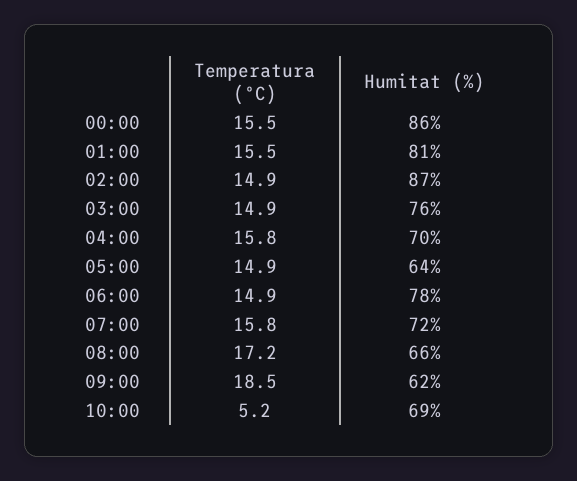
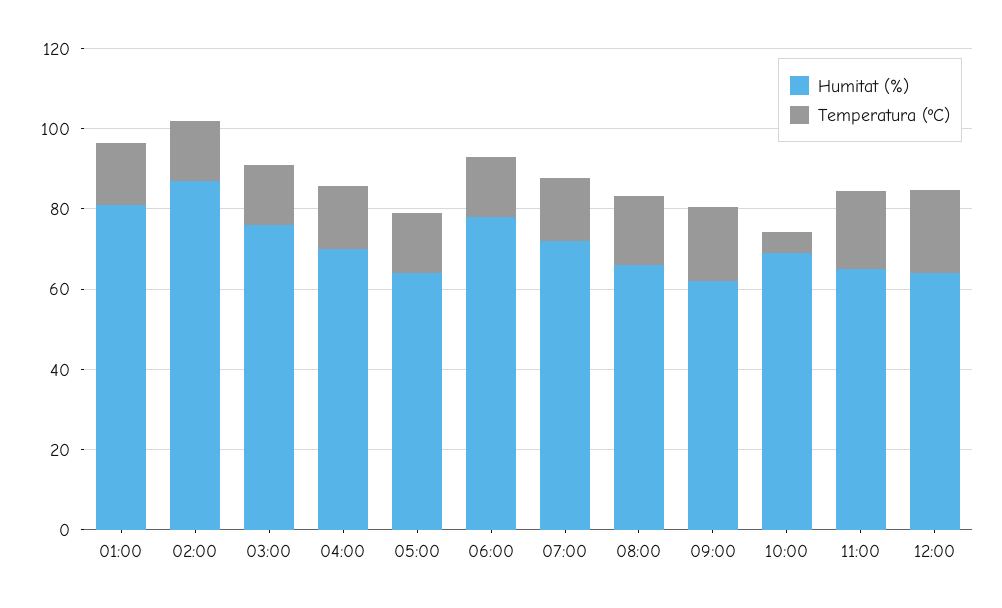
Temperatura (ºC), 00:00: 15.5 -> none
Humitat (%), 00:00: 86 -> none
Humitat (%), 11:00: none -> 65
Temperatura (ºC), 11:00: none -> 20
Humitat (%), 12:00: none -> 65
Temperatura (ºC), 12:00: none -> 20

